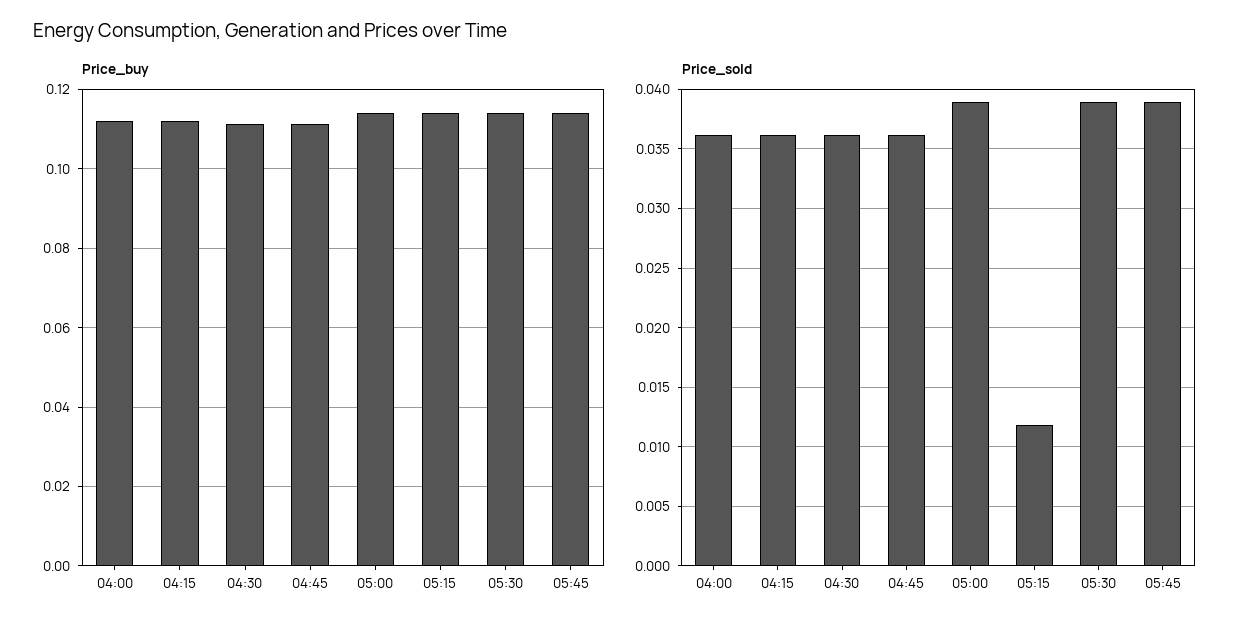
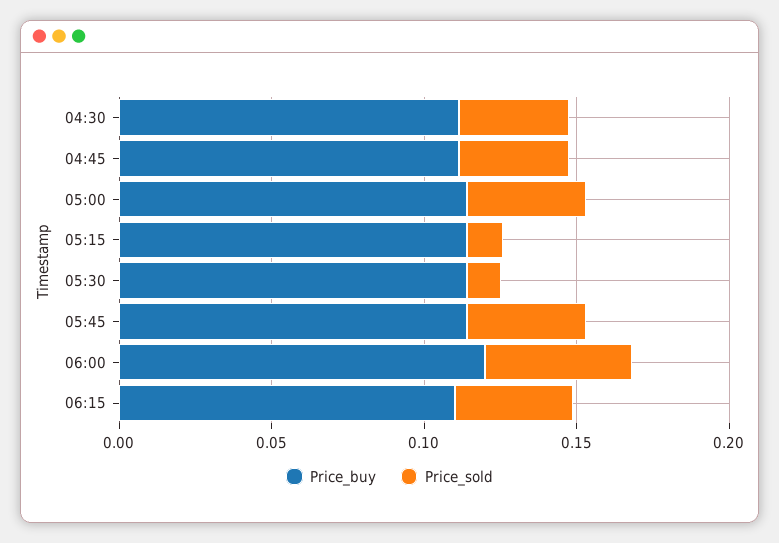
Price_buy, 04:00: 0.112 -> none
Price_buy, 04:15: 0.112 -> none
Price_sold, 04:00: 0.036 -> none
Price_sold, 04:15: 0.036 -> none
Price_sold, 05:30: 0.039 -> 0.01
Price_buy, 06:00: none -> 0.12
Price_sold, 06:00: none -> 0.05
Price_buy, 06:15: none -> 0.11
Price_sold, 06:15: none -> 0.04

